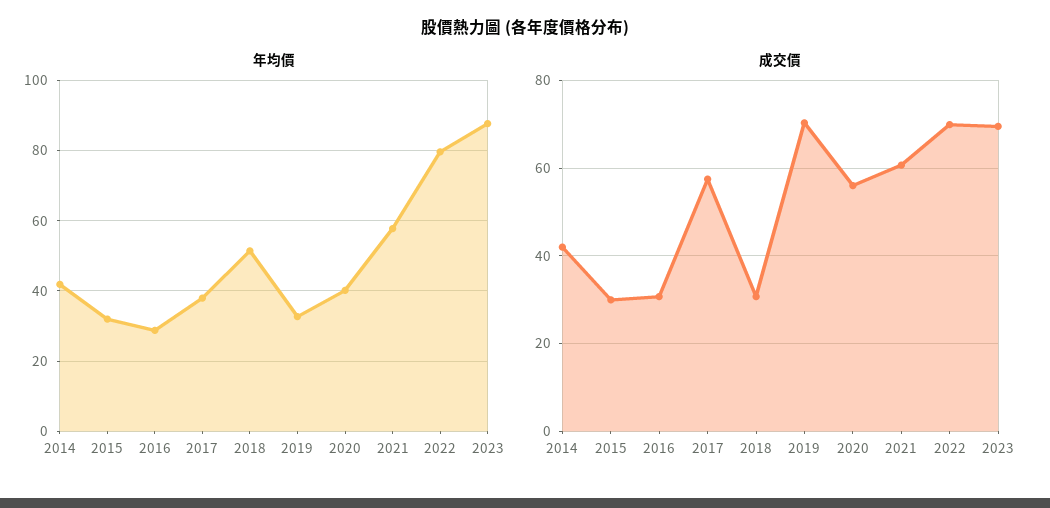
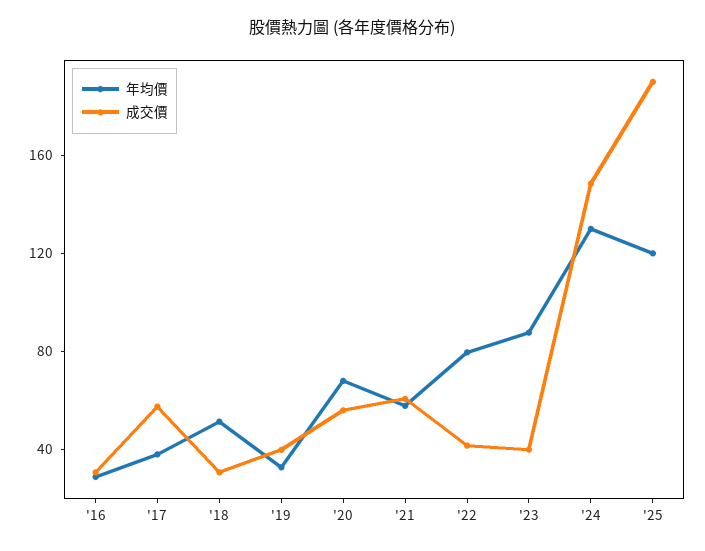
年均價, 2014: 42 -> none
年均價, 2015: 32 -> none
年均價, 2020: 40 -> 70
成交價, 2014: 42 -> none
成交價, 2015: 30 -> none
成交價, 2019: 70 -> 40
成交價, 2022: 70 -> 40
成交價, 2023: 70 -> 40
年均價, '24: none -> 130
成交價, '24: none -> 150
年均價, '25: none -> 120
成交價, '25: none -> 190

